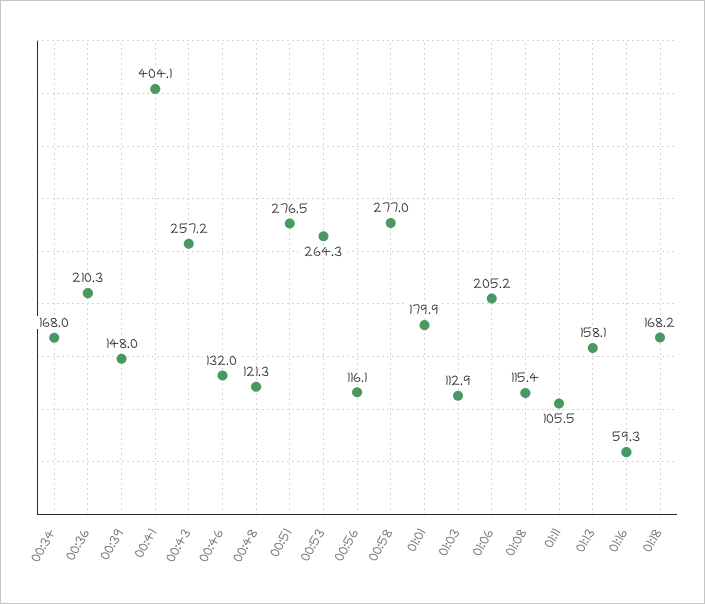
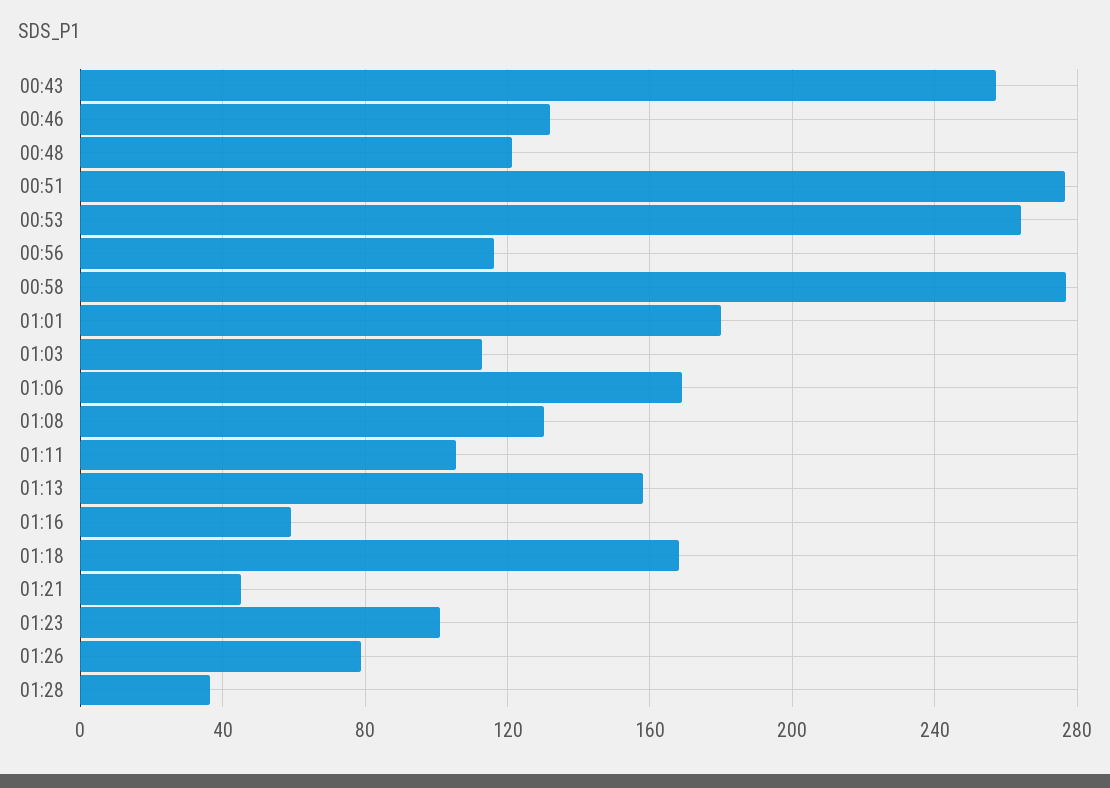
00:34: 168 -> none
00:36: 210.3 -> none
00:39: 148 -> none
00:41: 404.1 -> none
01:06: 205.2 -> 170
01:08: 115.4 -> 130
01:21: none -> 45
01:23: none -> 100
01:26: none -> 80
01:28: none -> 35

